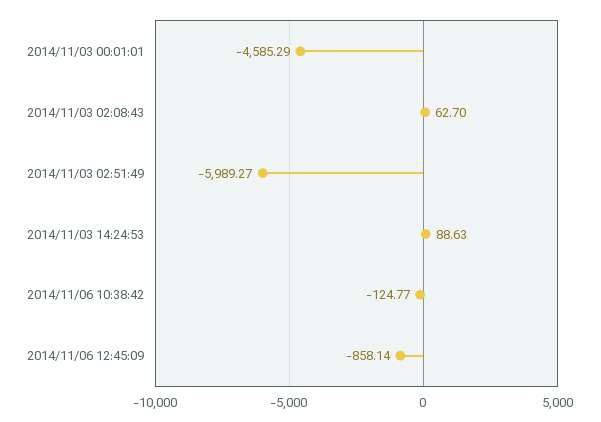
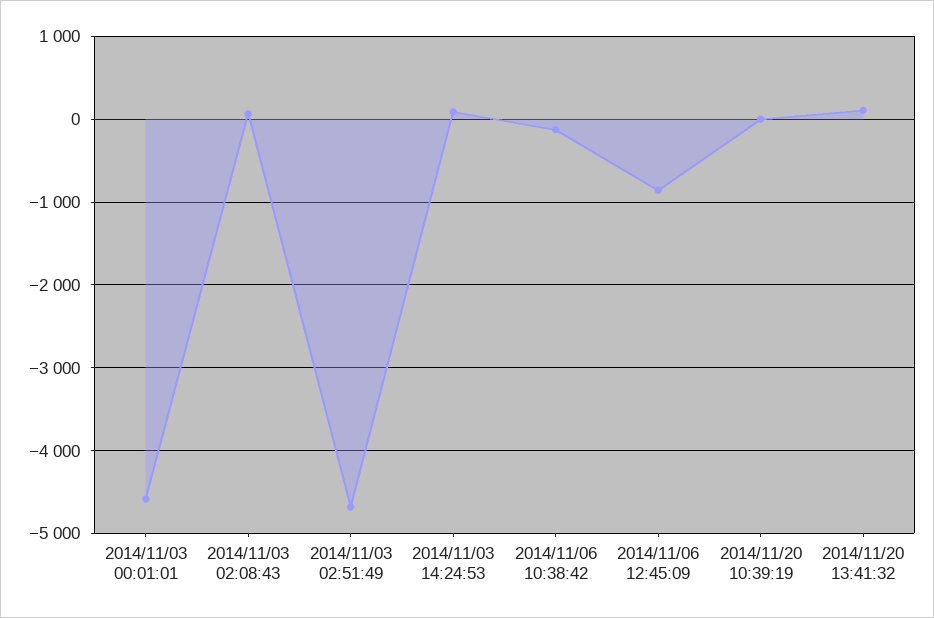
2014/11/03 02:51:49: -5989.27 -> -4700
2014/11/20 10:39:19: none -> 0
2014/11/20 13:41:32: none -> 100

